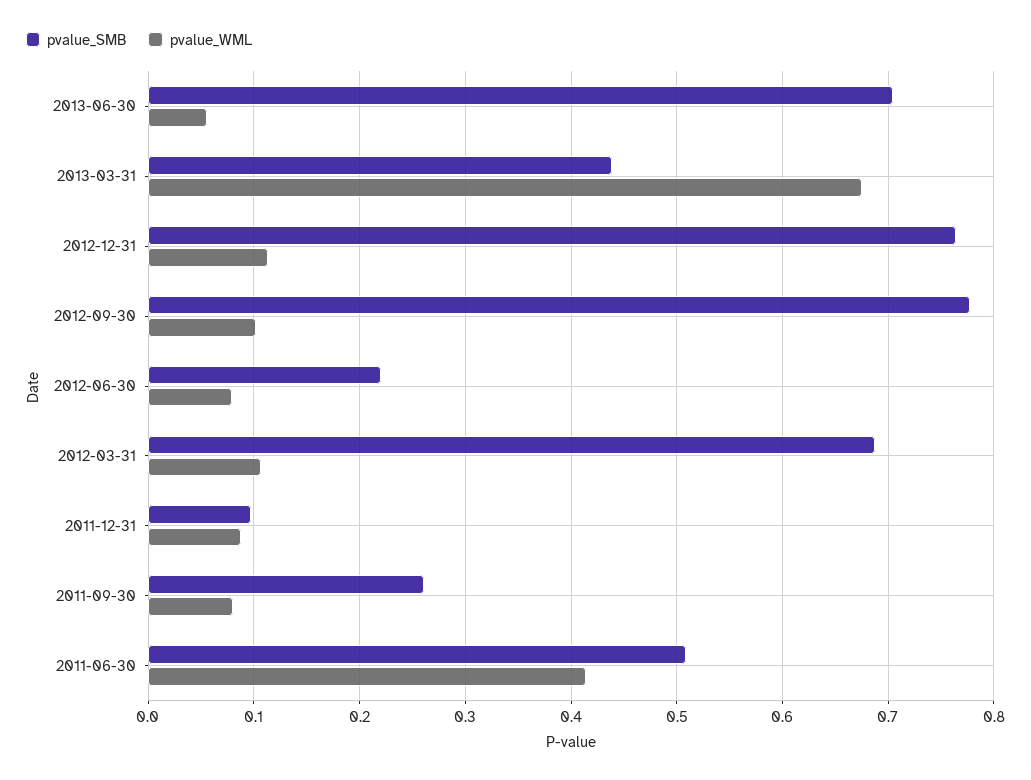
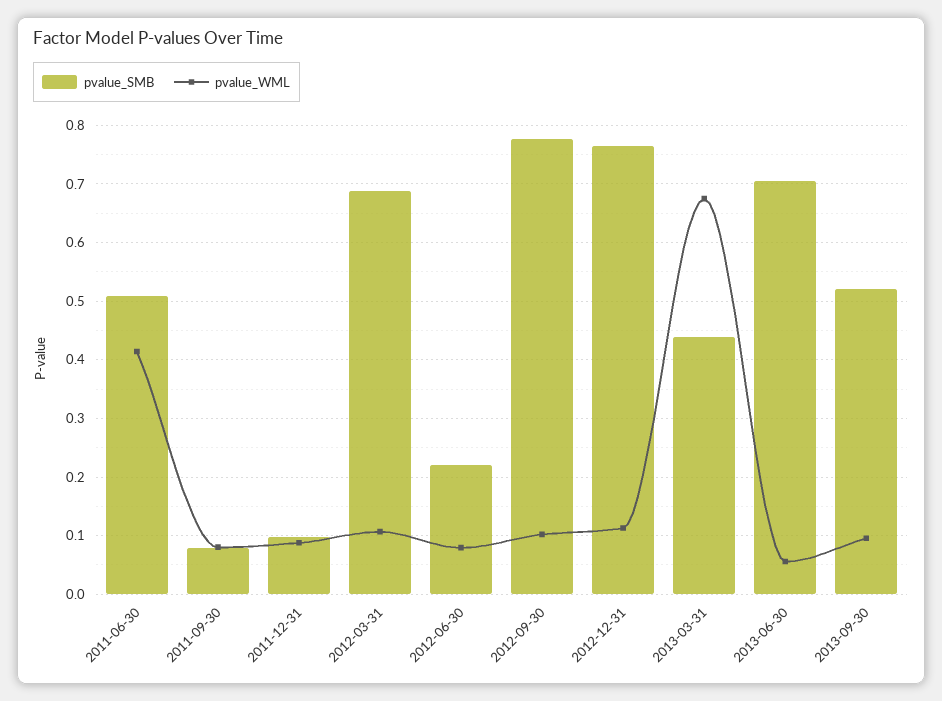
pvalue_SMB, 2011-09-30: 0.26 -> 0.08
pvalue_SMB, 2013-09-30: none -> 0.52
pvalue_WML, 2013-09-30: none -> 0.1

